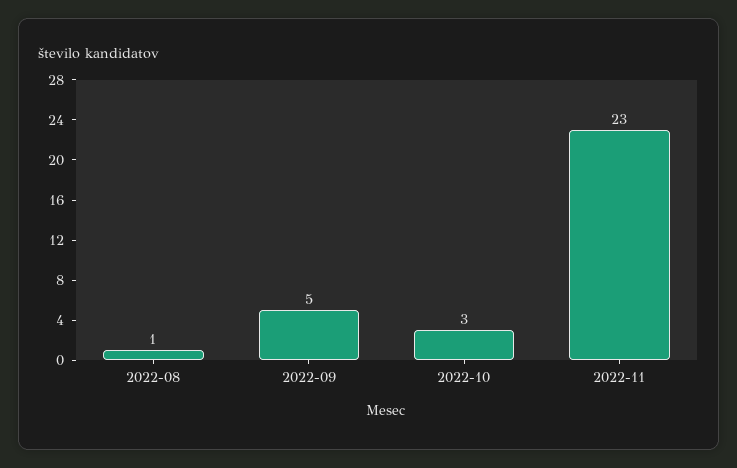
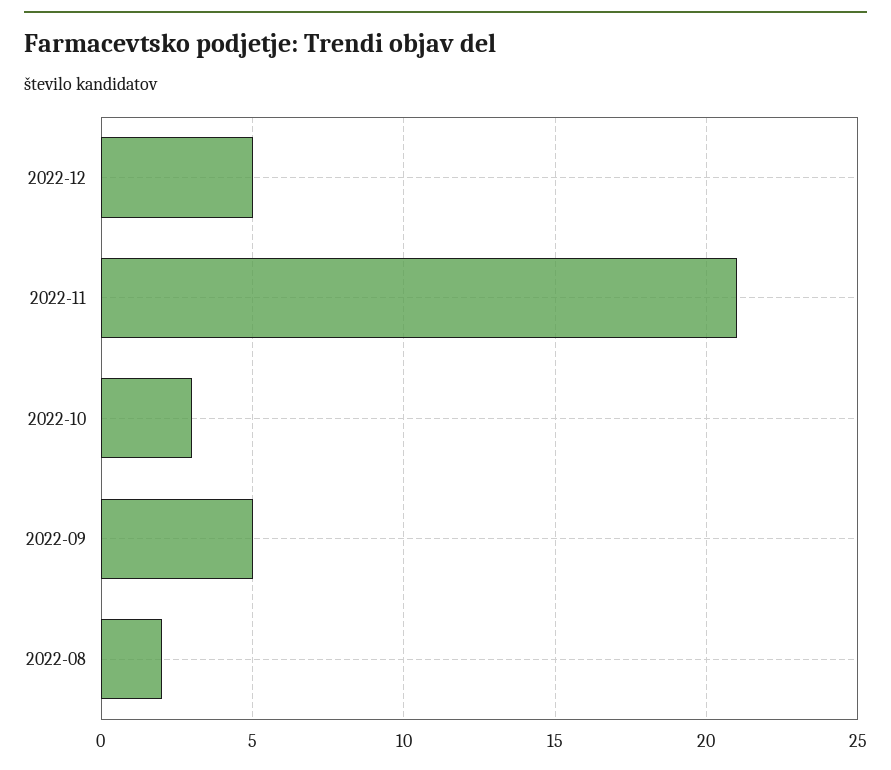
2022-08: 1 -> 2
2022-11: 23 -> 21
2022-12: none -> 5

